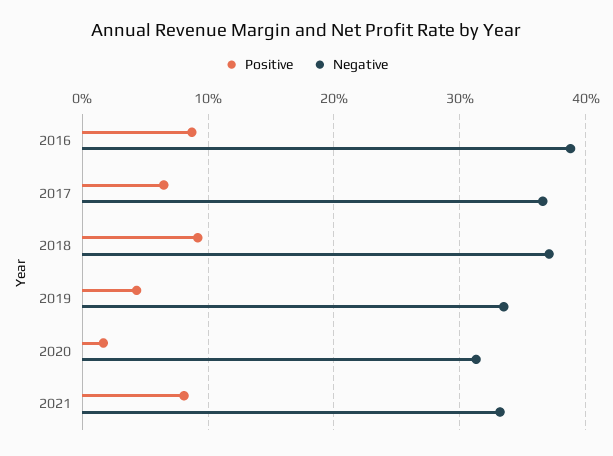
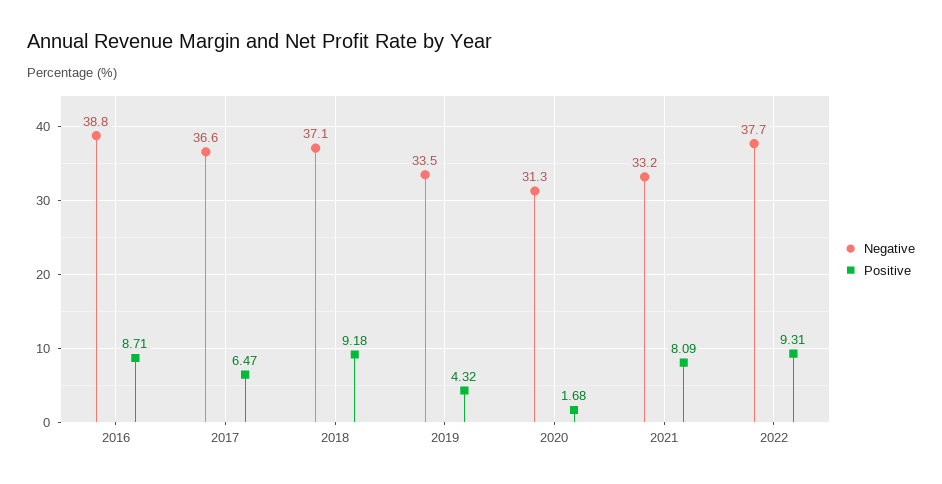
Negative, 2022: none -> 37.7
Positive, 2022: none -> 9.31

